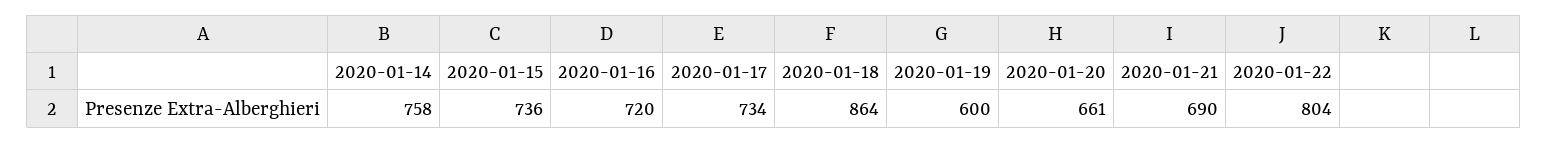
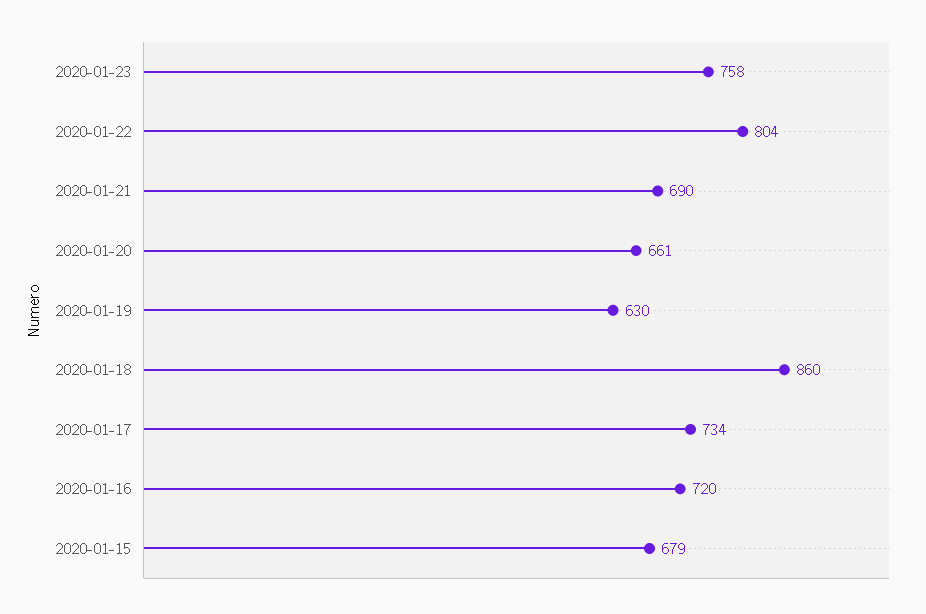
2020-01-14: 758 -> none
2020-01-15: 736 -> 679
2020-01-18: 864 -> 860
2020-01-19: 600 -> 630
2020-01-23: none -> 758

